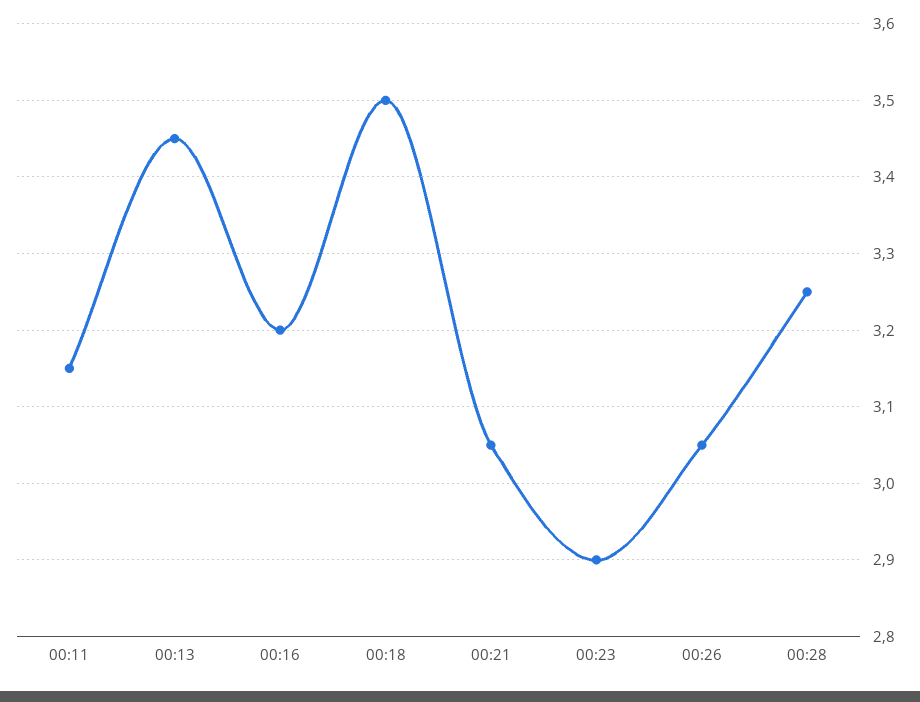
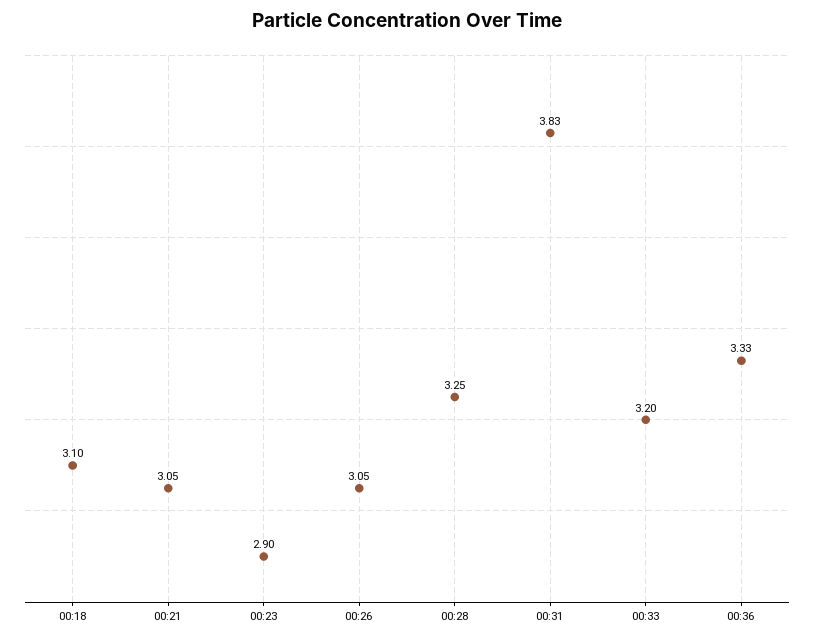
00:11: 3.15 -> none
00:13: 3.45 -> none
00:16: 3.2 -> none
00:18: 3.5 -> 3.1
00:31: none -> 3.83
00:33: none -> 3.2
00:36: none -> 3.33

